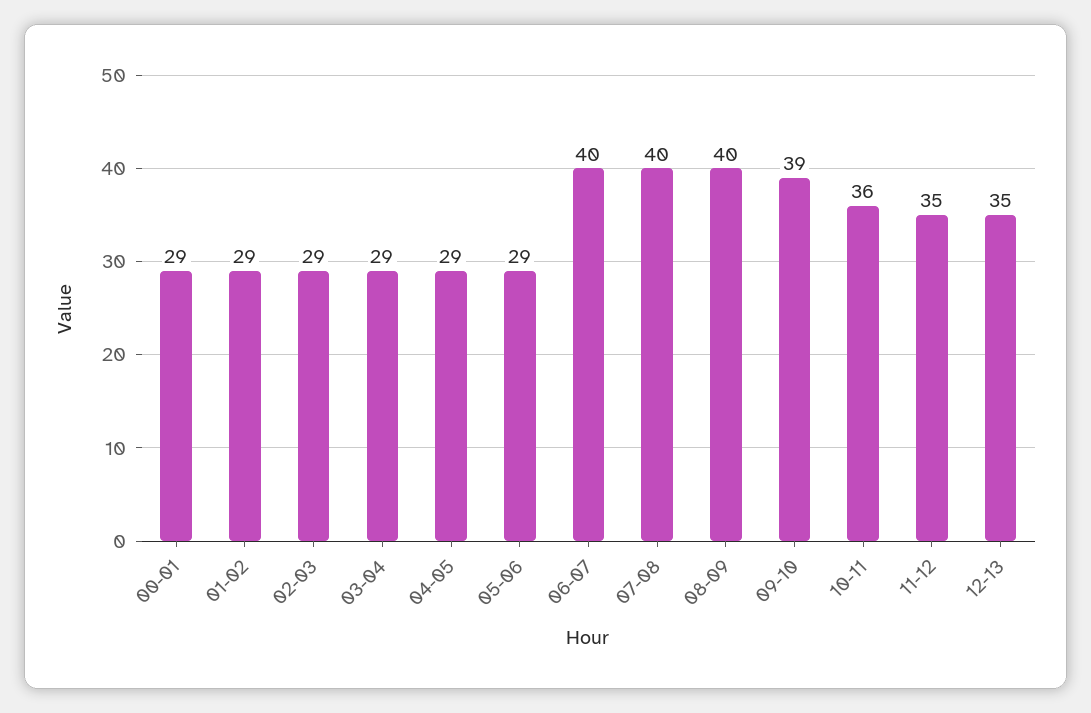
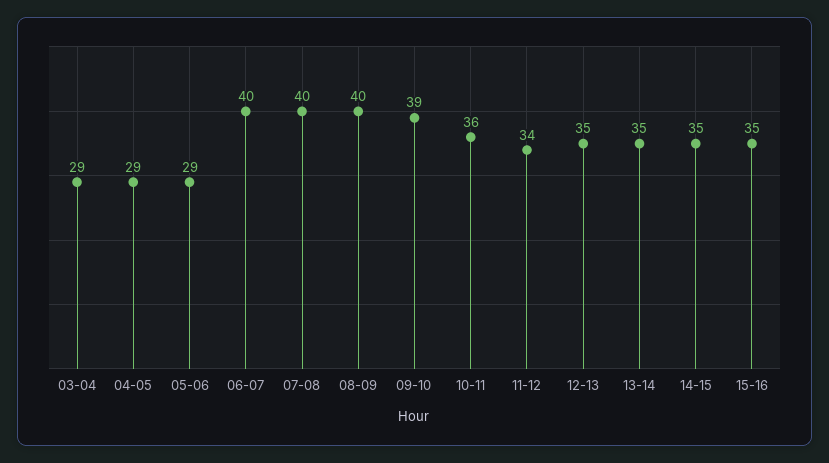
00-01: 29 -> none
01-02: 29 -> none
02-03: 29 -> none
11-12: 35 -> 34
13-14: none -> 35
14-15: none -> 35
15-16: none -> 35

